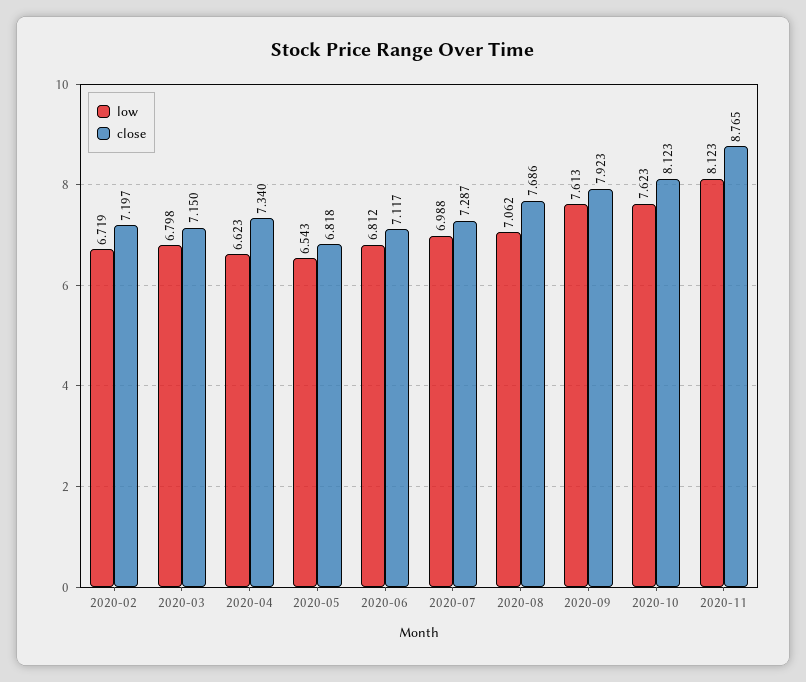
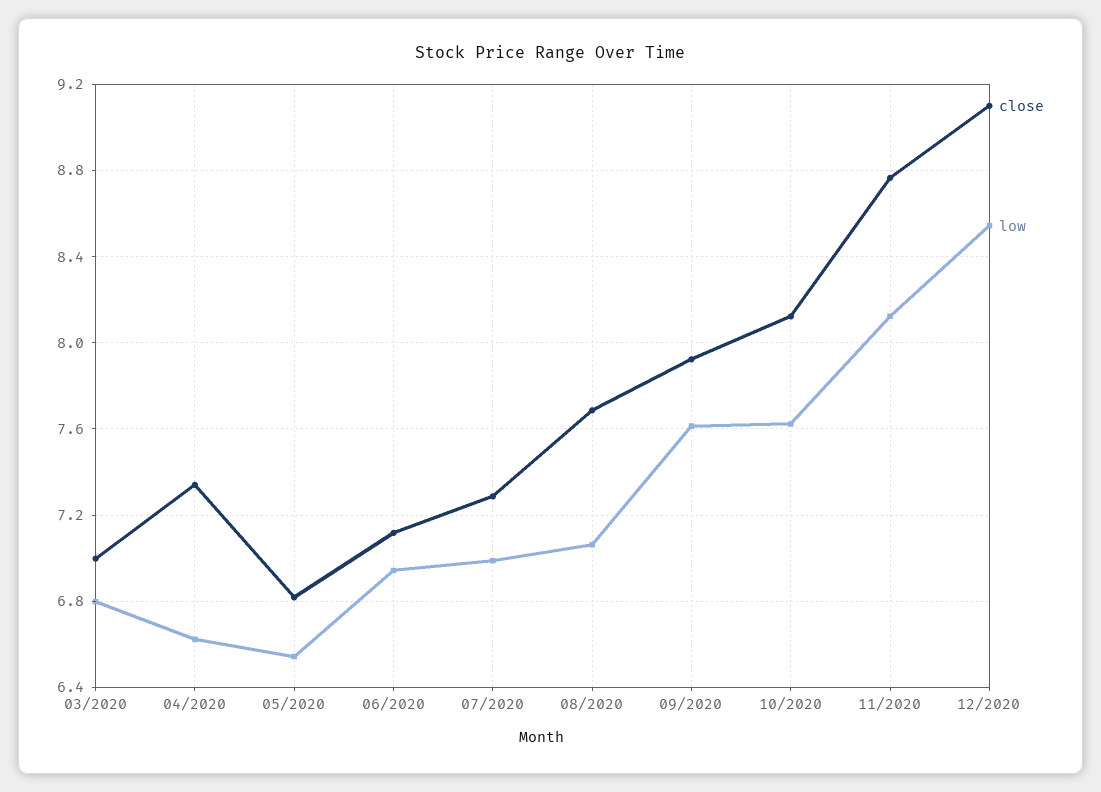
low, 2020-02: 6.719 -> none
close, 2020-02: 7.197 -> none
close, 2020-03: 7.15 -> 7
low, 2020-06: 6.812 -> 6.95
close, 12/2020: none -> 9.1
low, 12/2020: none -> 8.55

